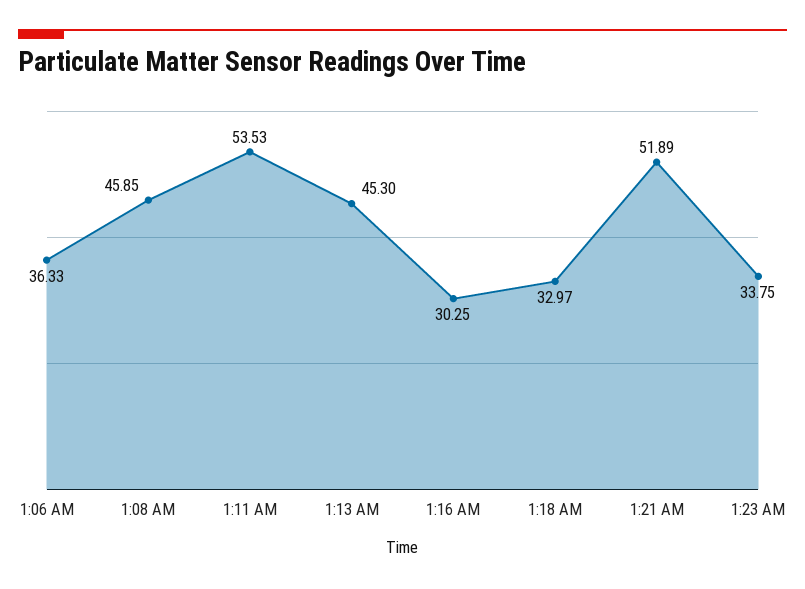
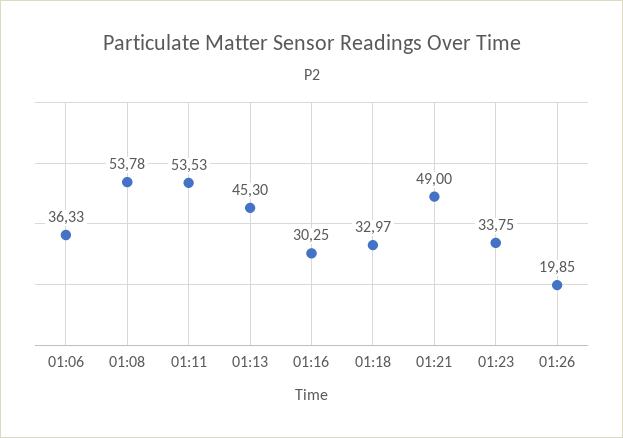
1:08 AM: 45.85 -> 53.78
1:21 AM: 51.89 -> 49
01:26: none -> 19.85

